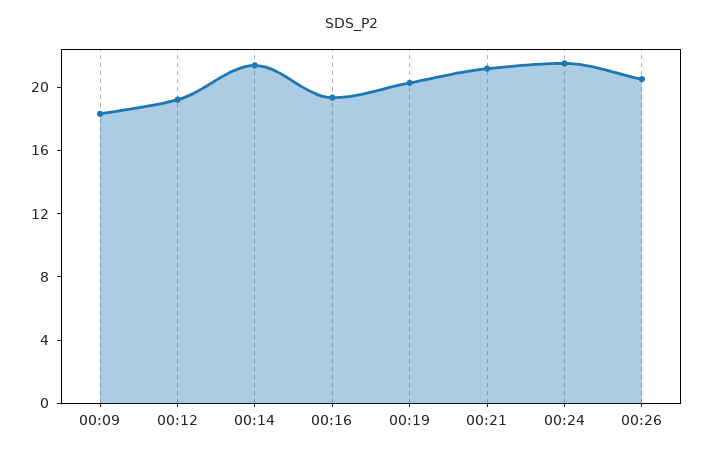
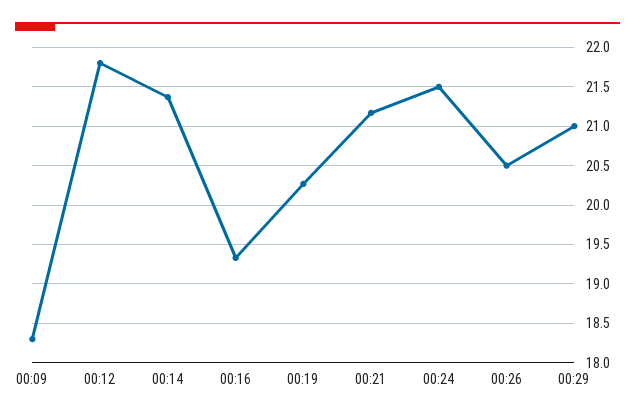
00:12: 19 -> 21.8
00:29: none -> 21

